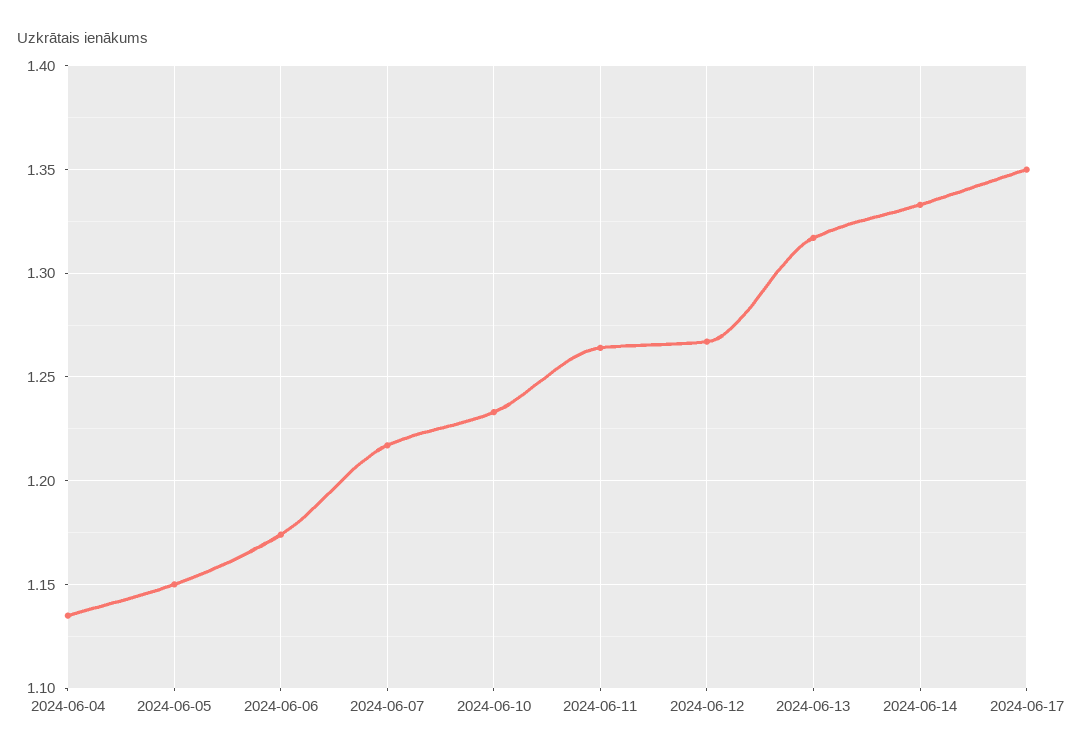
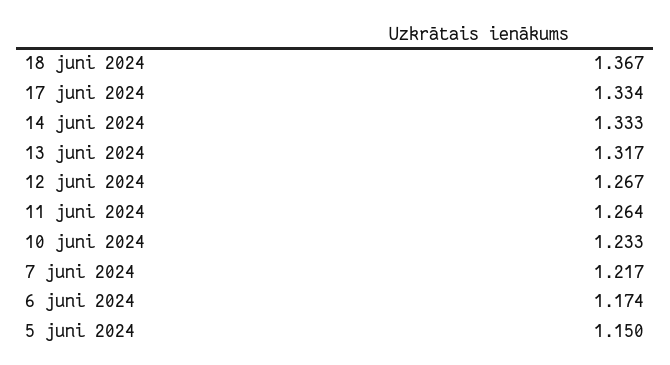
2024-06-04: 1.135 -> none
2024-06-17: 1.35 -> 1.334
18 juni 2024: none -> 1.367

